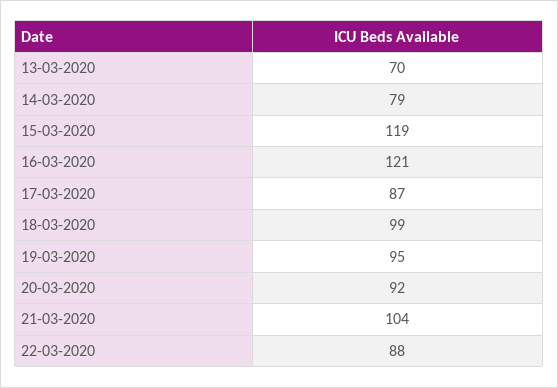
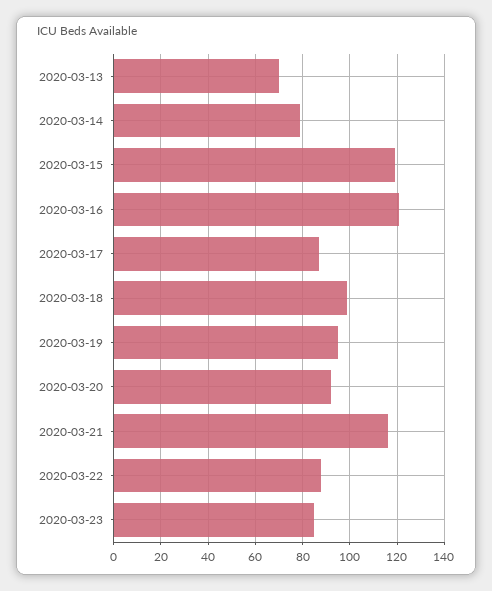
21-03-2020: 104 -> 115
2020-03-23: none -> 85

